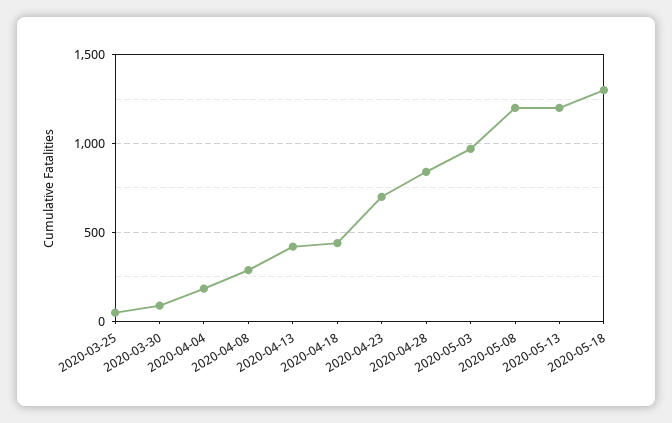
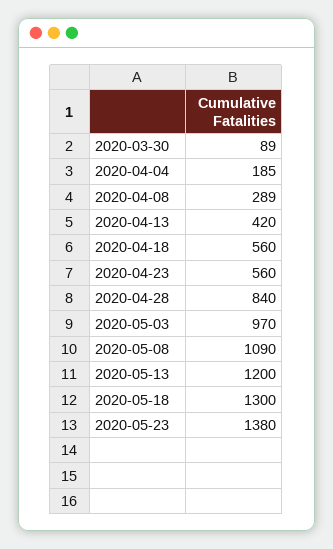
2020-03-25: 50 -> none
2020-04-18: 450 -> 560
2020-04-23: 700 -> 560
2020-05-08: 1200 -> 1090
2020-05-23: none -> 1380

